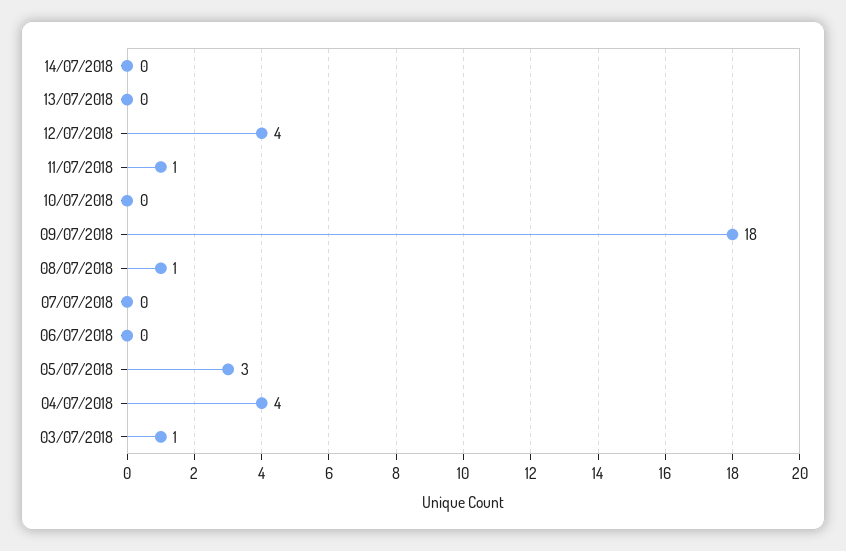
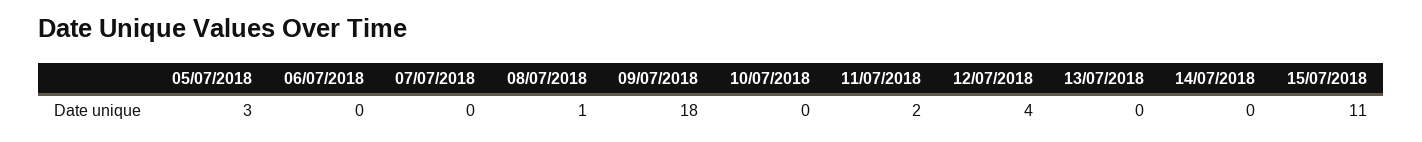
11/07/2018: 1 -> 2
04/07/2018: 4 -> none
03/07/2018: 1 -> none
15/07/2018: none -> 11

